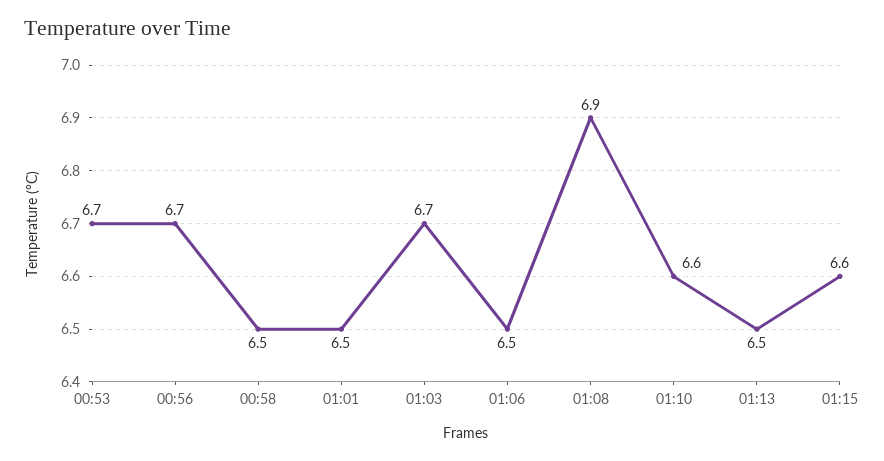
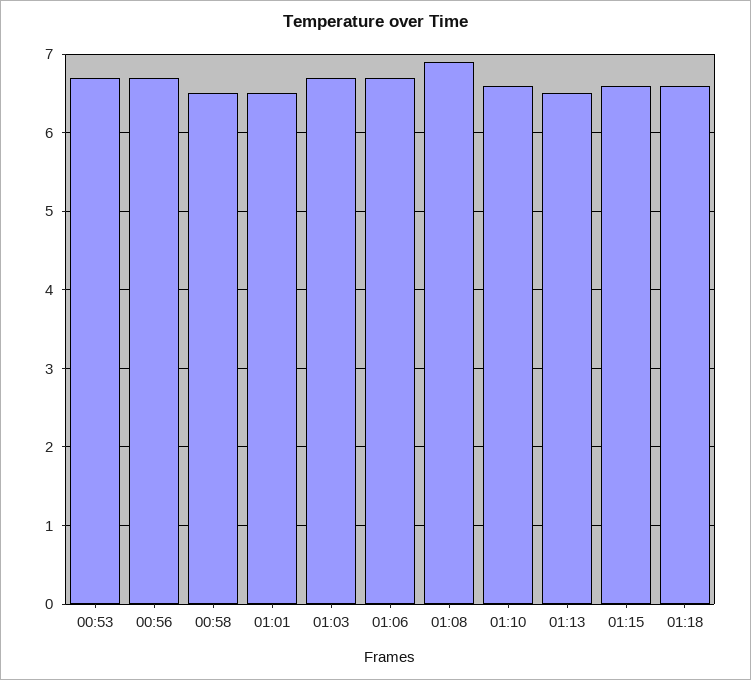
01:06: 6.5 -> 6.7
01:18: none -> 6.6

